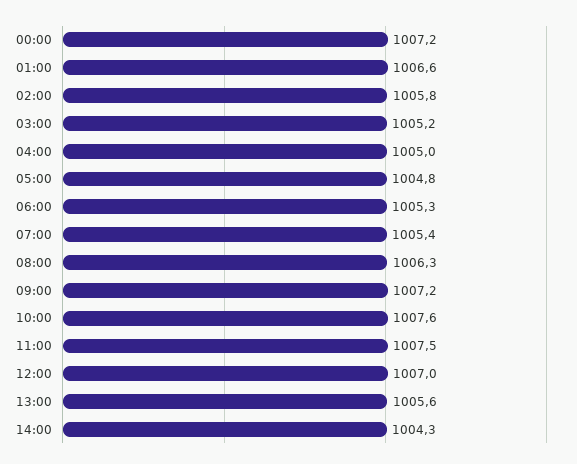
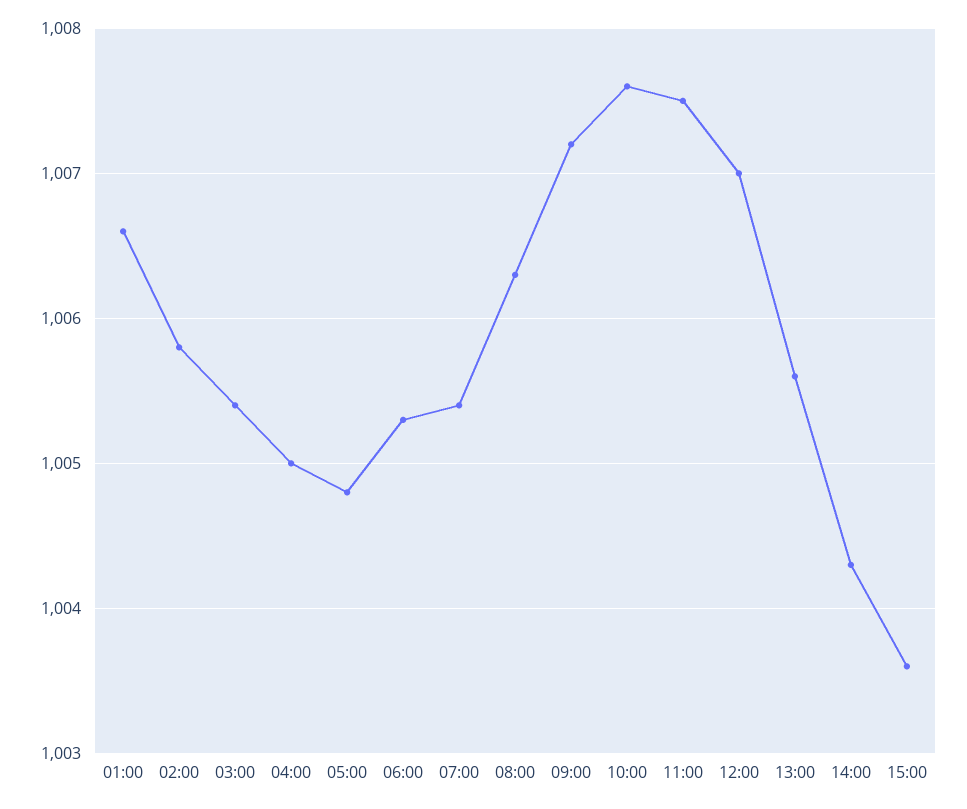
00:00: 1007.2 -> none
03:00: 1005.2 -> 1005.4
15:00: none -> 1003.6

